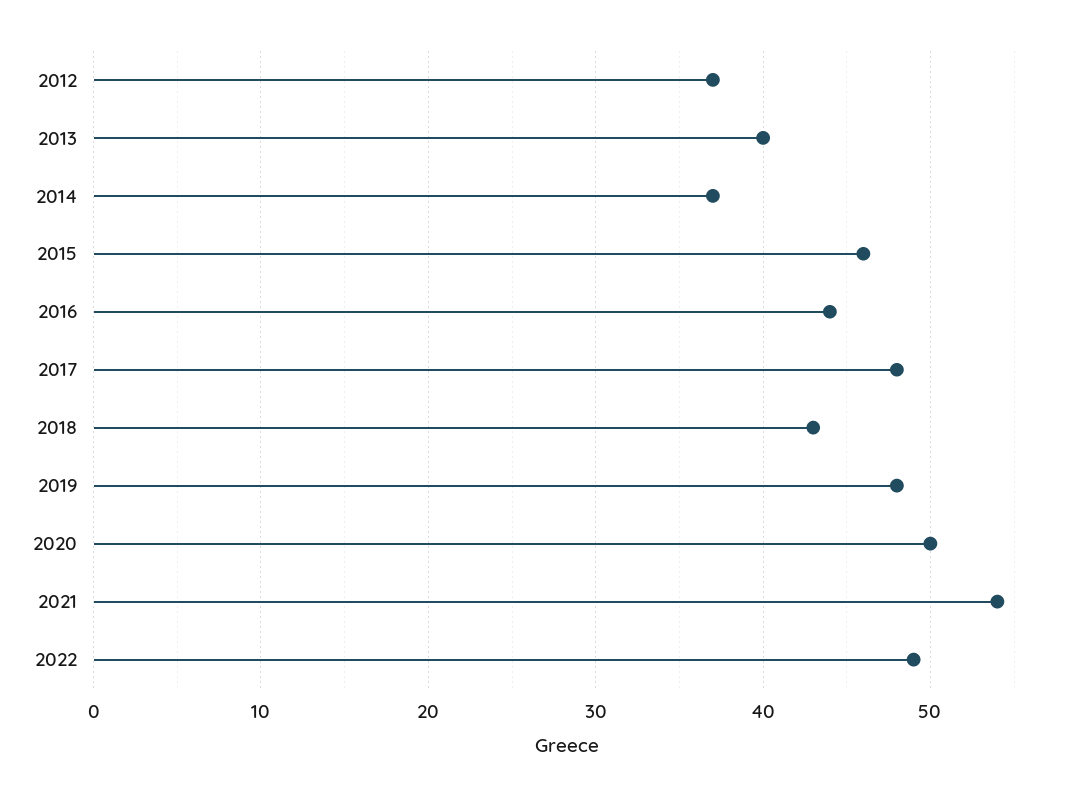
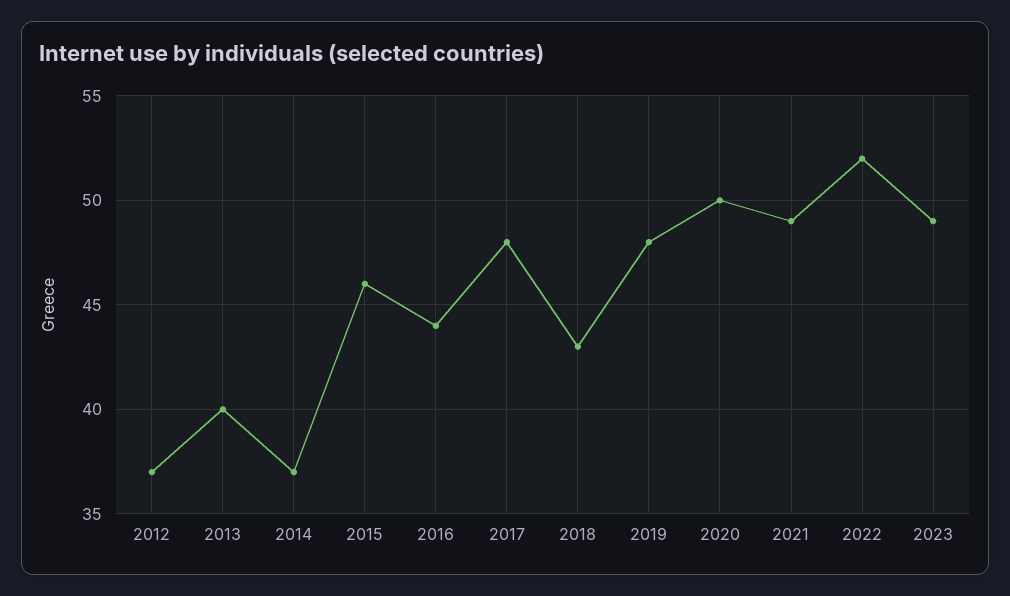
2021: 54 -> 49
2022: 49 -> 52
2023: none -> 49

